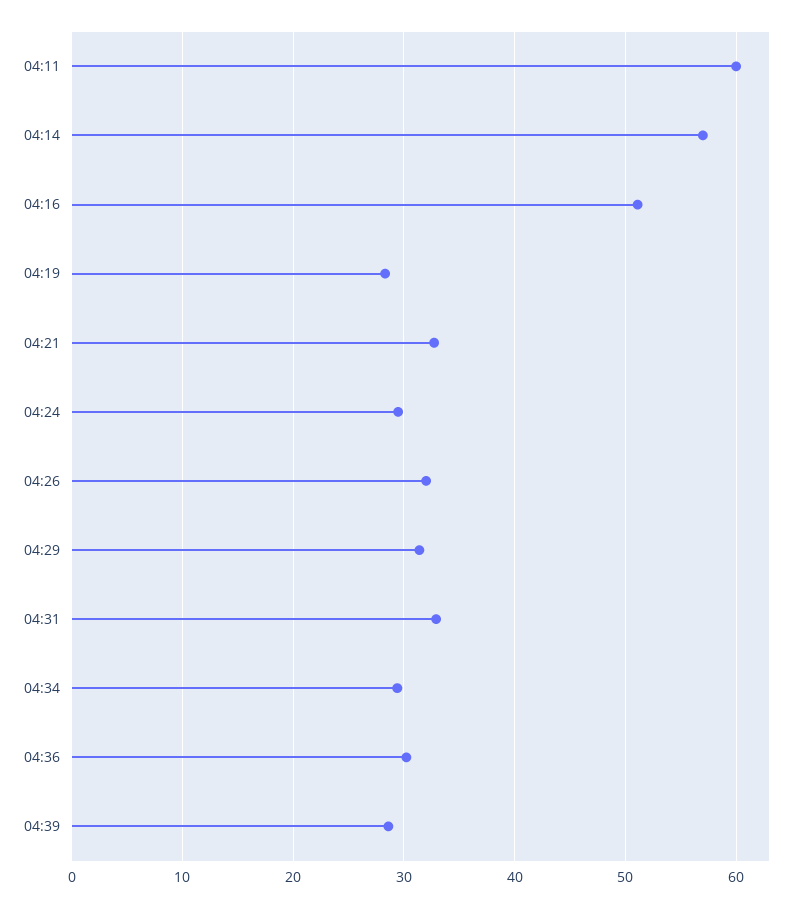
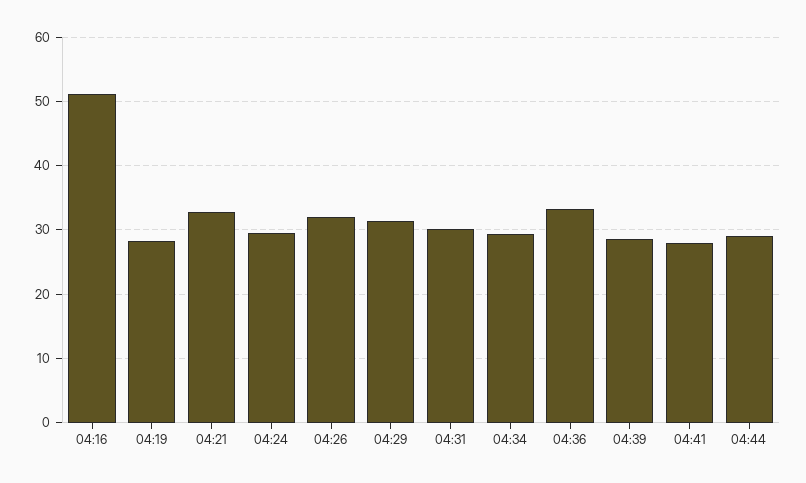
04:11: 60 -> none
04:14: 57 -> none
04:31: 33 -> 30
04:36: 30 -> 33
04:41: none -> 28
04:44: none -> 29

